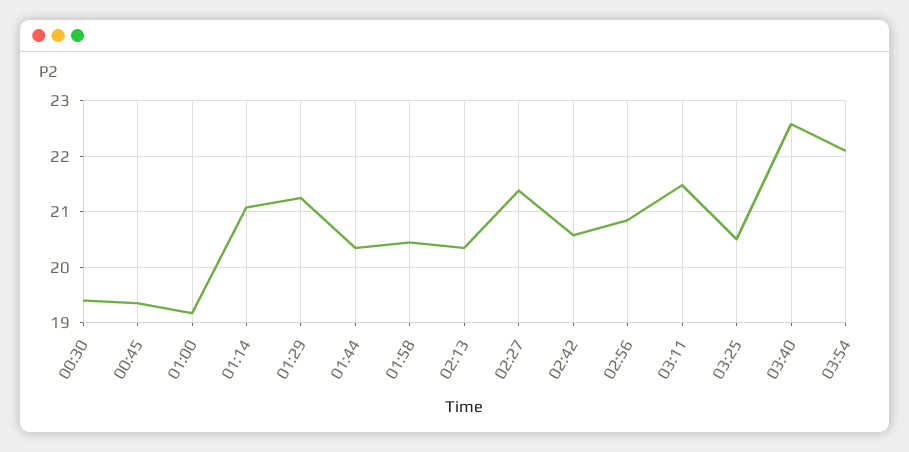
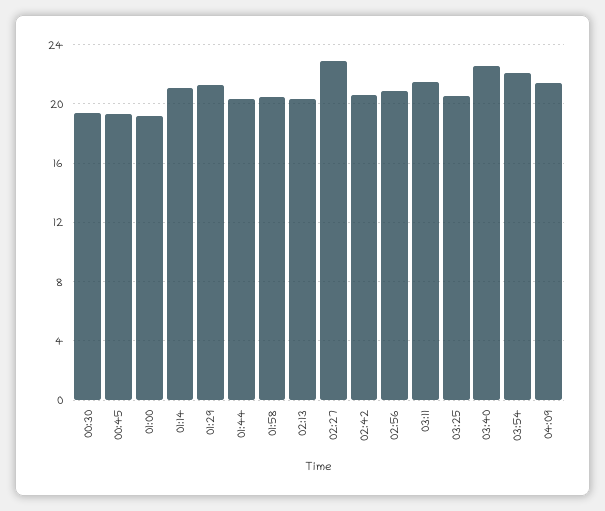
02:27: 21.4 -> 23
04:09: none -> 21.5

